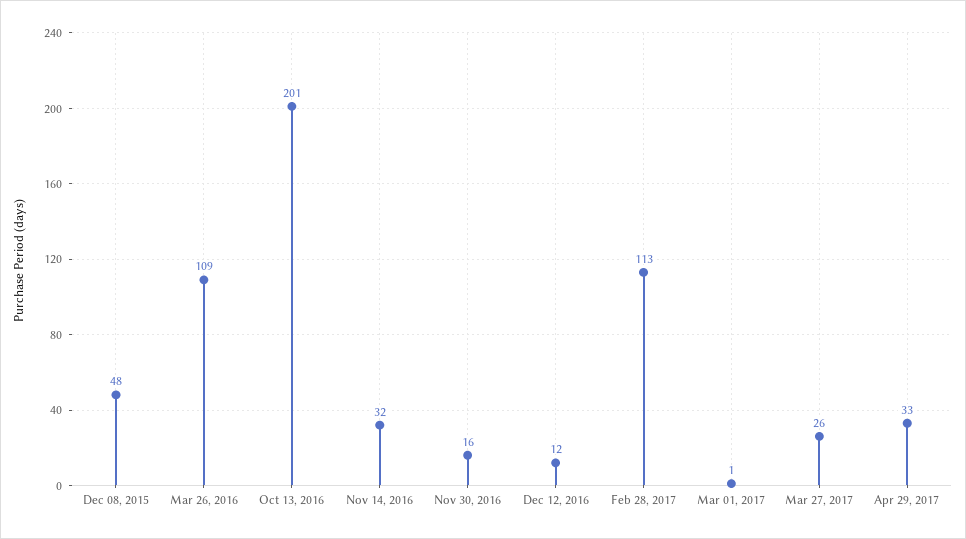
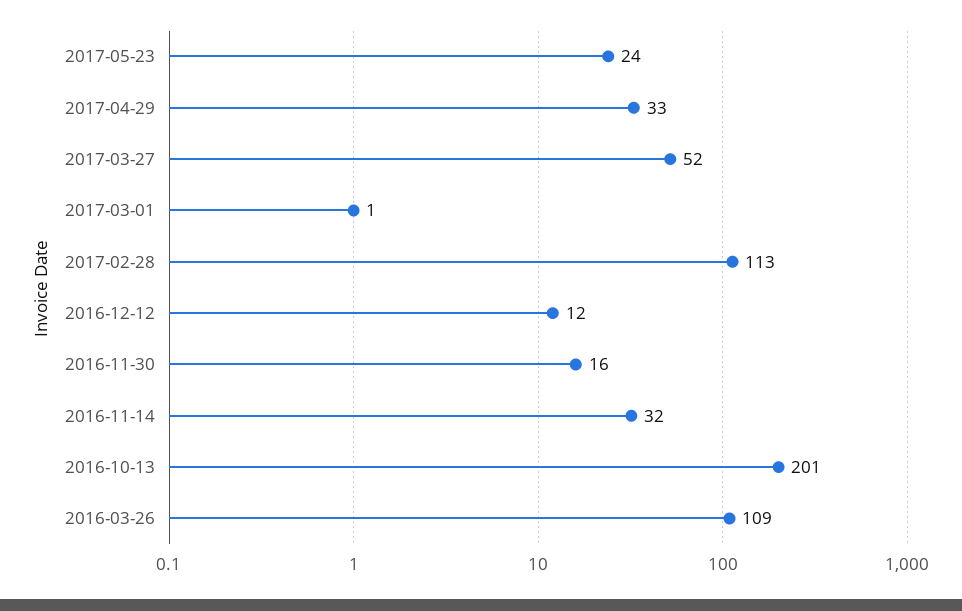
Dec 08, 2015: 48 -> none
Mar 27, 2017: 26 -> 52
2017-05-23: none -> 24

